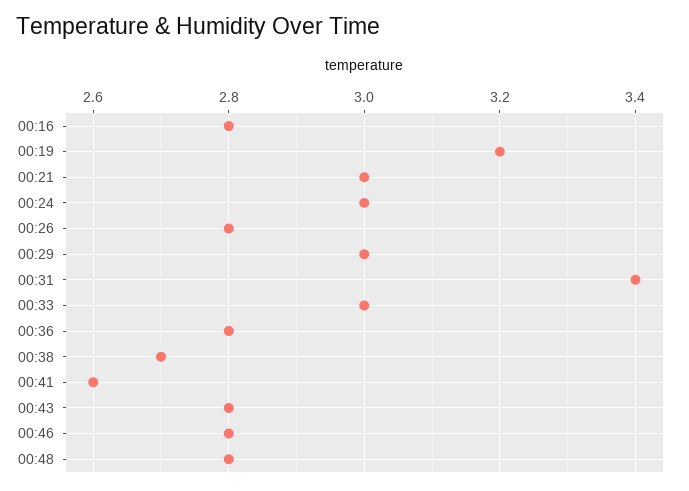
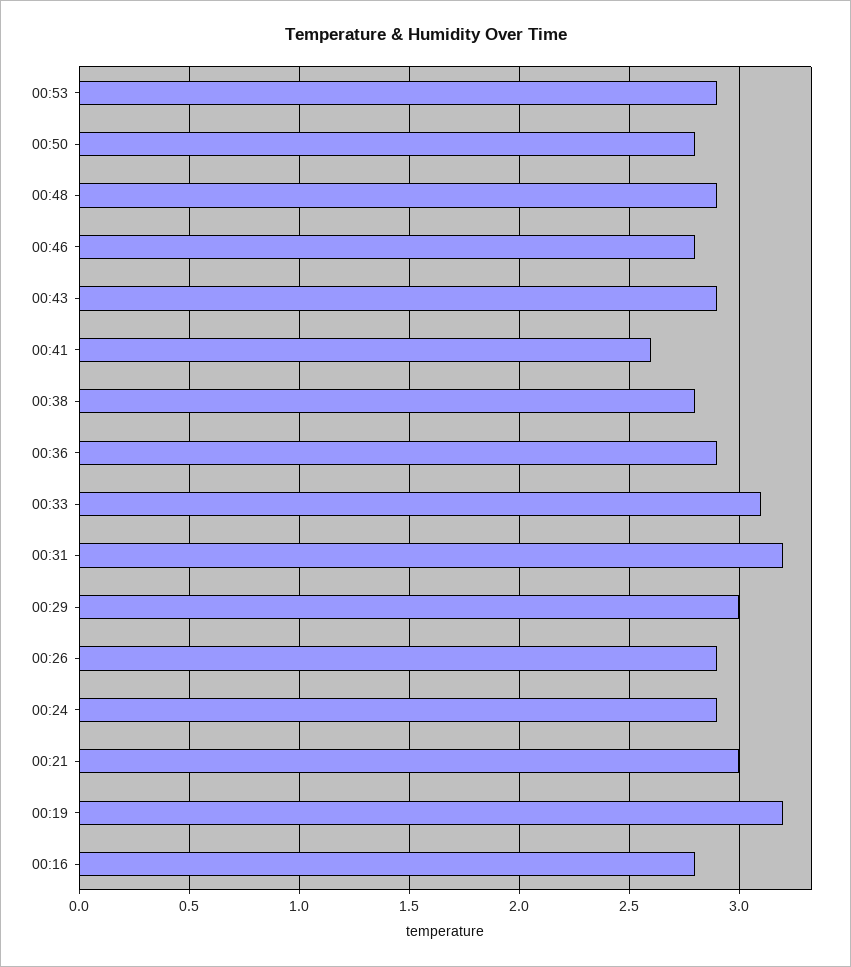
00:24: 3 -> 2.9
00:26: 2.8 -> 2.9
00:31: 3.4 -> 3.2
00:33: 3 -> 3.1
00:36: 2.8 -> 2.9
00:38: 2.7 -> 2.8
00:43: 2.8 -> 2.9
00:48: 2.8 -> 2.9
00:53: none -> 2.9
00:50: none -> 2.8

